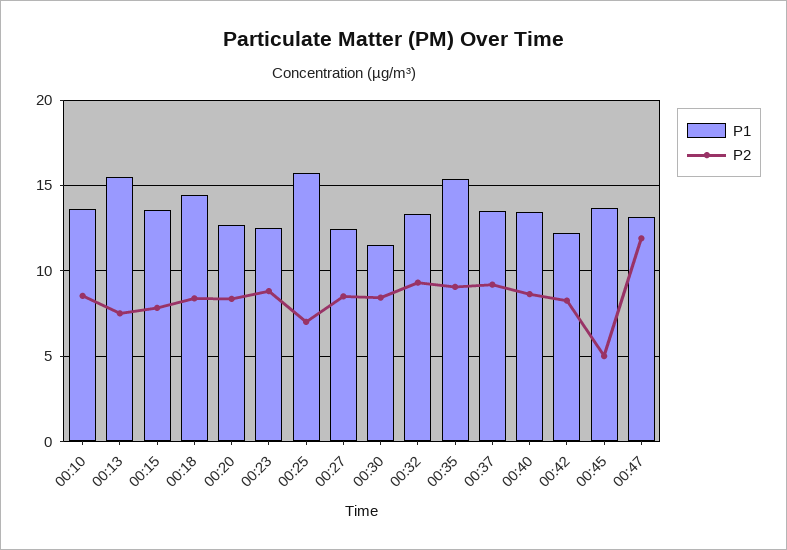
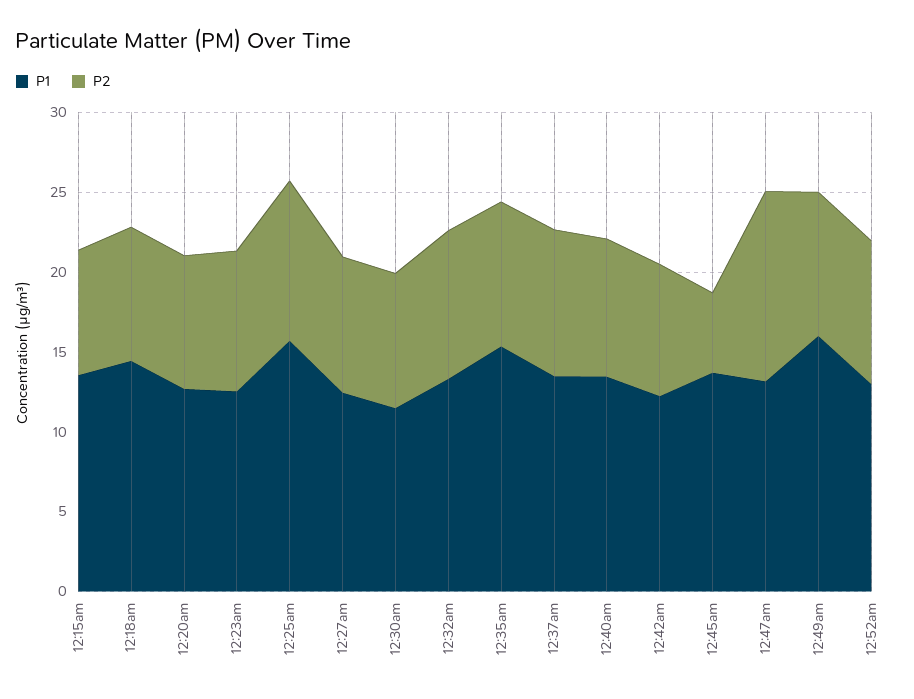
P1, 00:10: 13.5 -> none
P2, 00:10: 8.5 -> none
P1, 00:13: 15.5 -> none
P2, 00:13: 7.5 -> none
P2, 00:25: 7 -> 10
P1, 12:49am: none -> 16
P2, 12:49am: none -> 9
P1, 12:52am: none -> 13
P2, 12:52am: none -> 9

